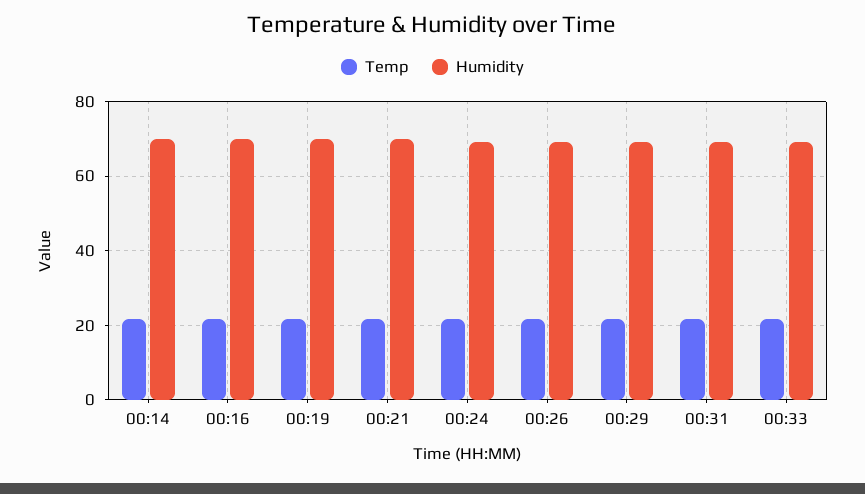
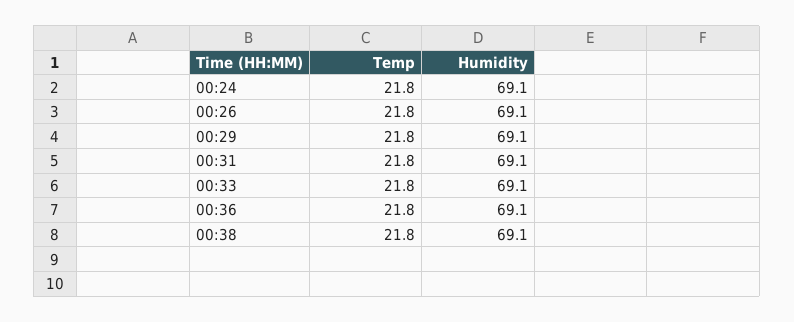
Temp, 00:14: 22 -> none
Humidity, 00:14: 70 -> none
Temp, 00:16: 22 -> none
Humidity, 00:16: 70 -> none
Temp, 00:19: 22 -> none
Humidity, 00:19: 70 -> none
Temp, 00:21: 22 -> none
Humidity, 00:21: 70 -> none
Temp, 00:36: none -> 21.8
Humidity, 00:36: none -> 69.1
Temp, 00:38: none -> 21.8
Humidity, 00:38: none -> 69.1

